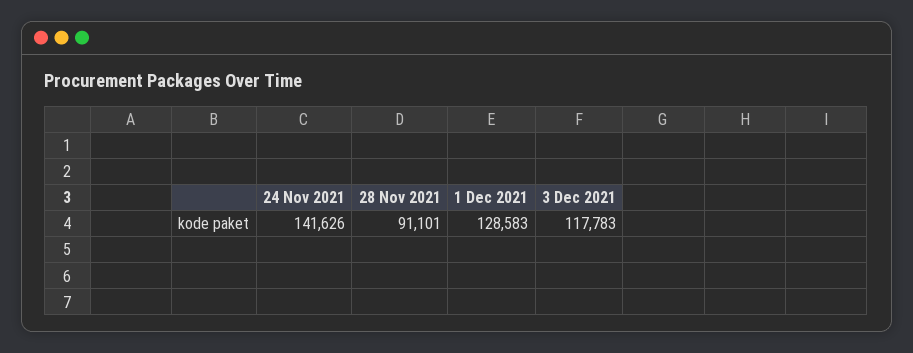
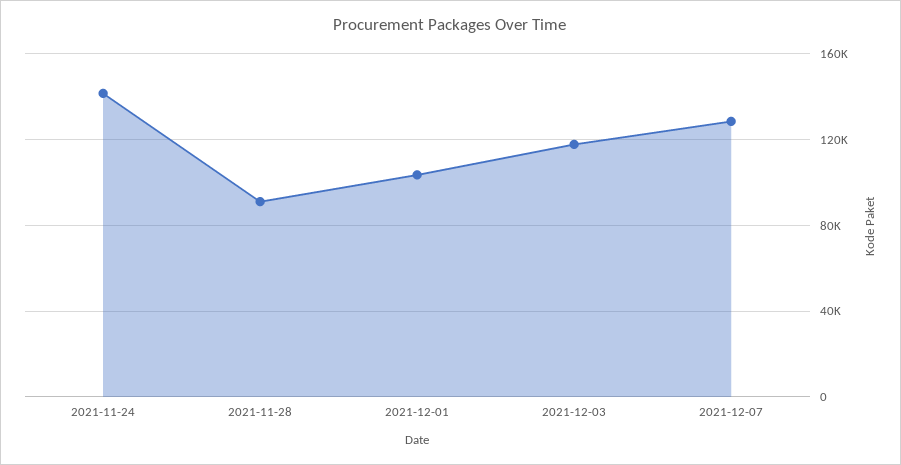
1 Dec 2021: 128583 -> 105000
2021-12-07: none -> 130000

